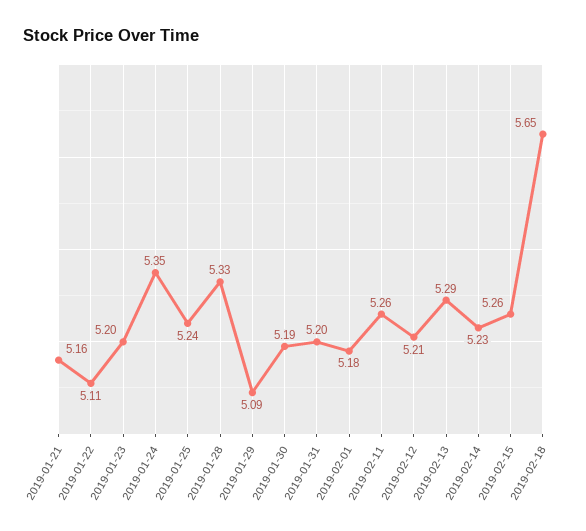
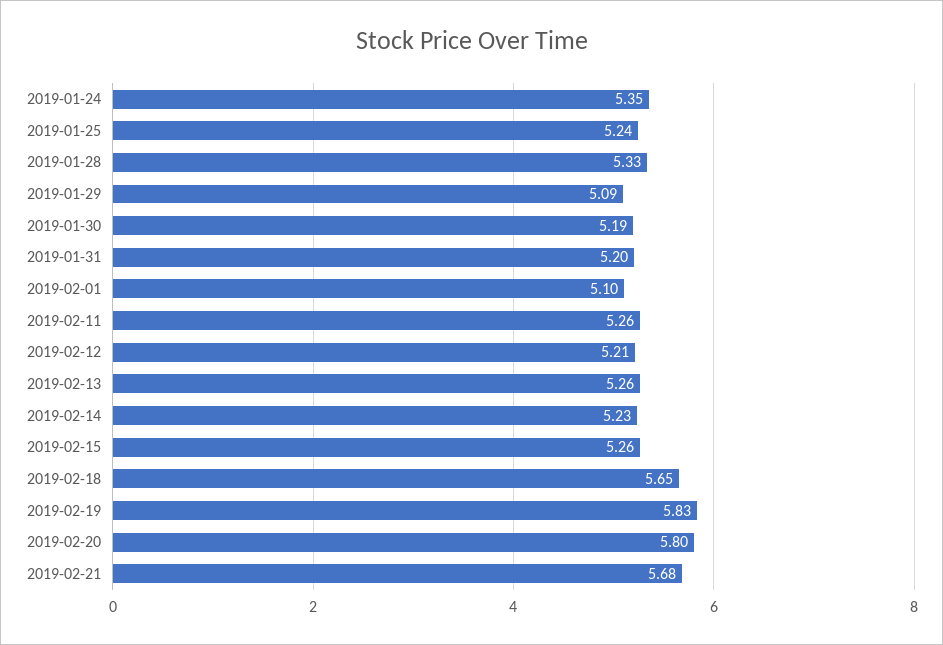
2019-01-21: 5.16 -> none
2019-01-22: 5.11 -> none
2019-01-23: 5.2 -> none
2019-02-01: 5.18 -> 5.1
2019-02-13: 5.29 -> 5.26
2019-02-19: none -> 5.83
2019-02-20: none -> 5.8
2019-02-21: none -> 5.68

